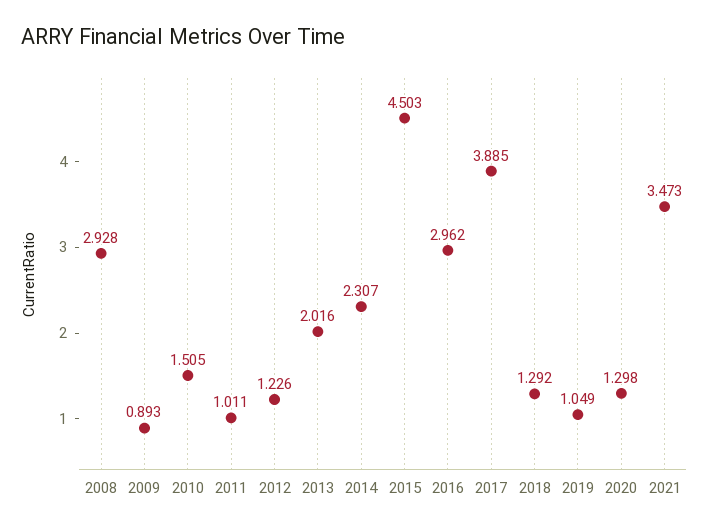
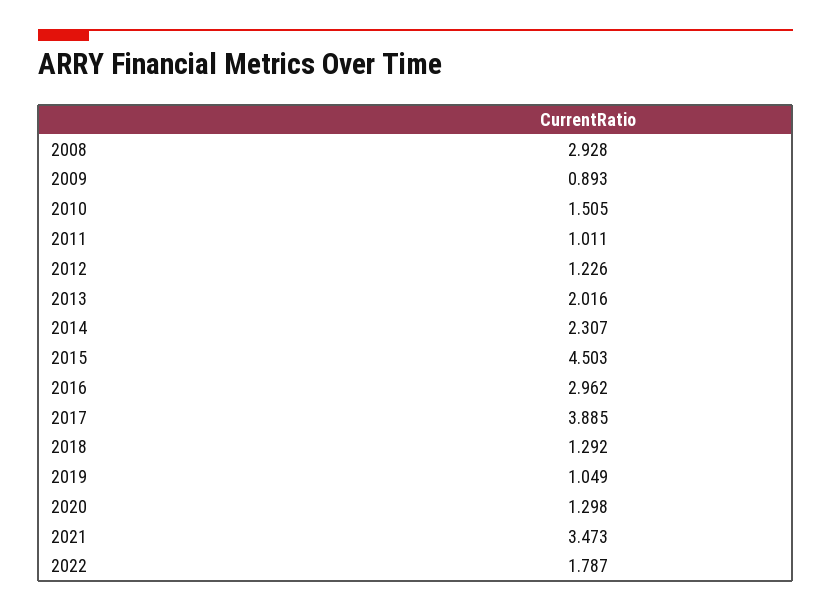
2022: none -> 1.787

